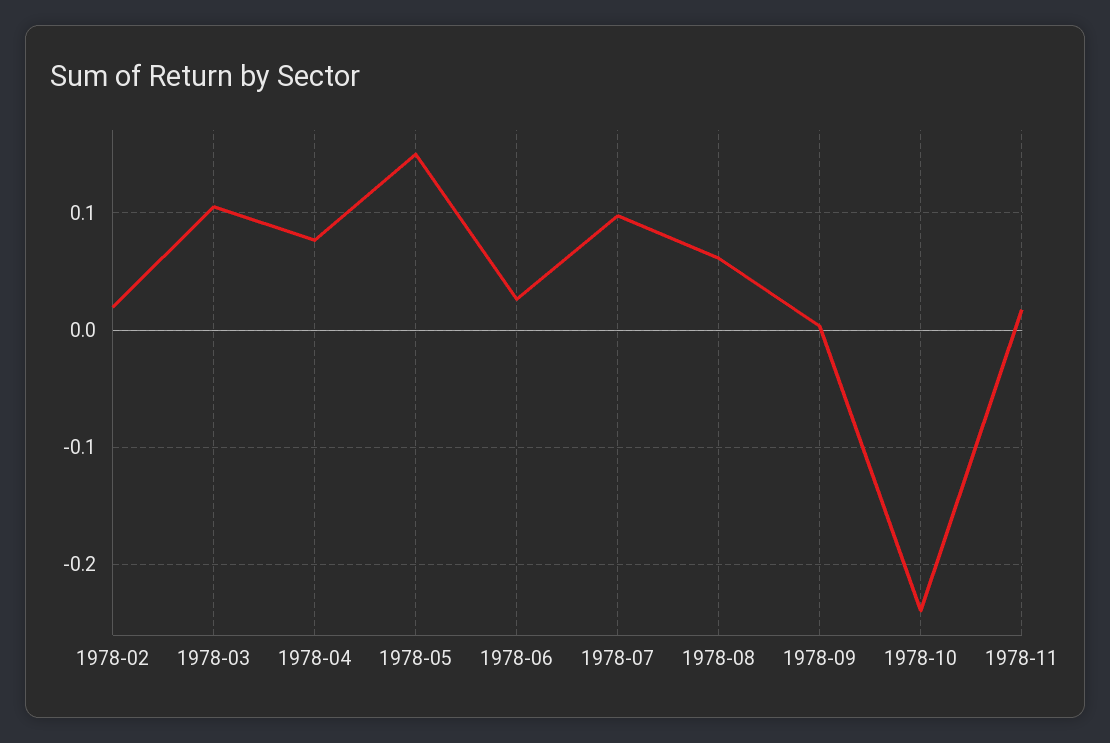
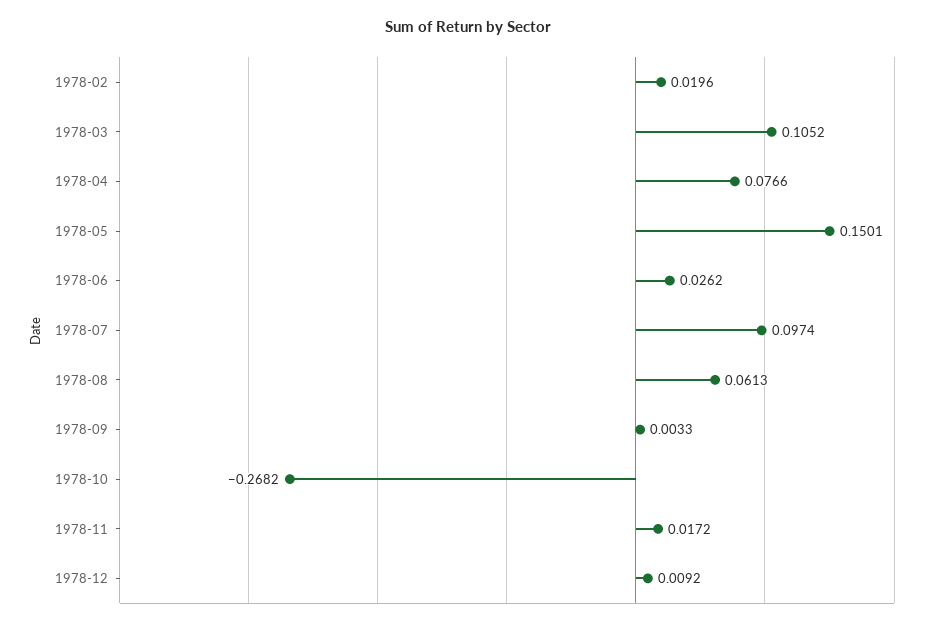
1978-10: -0.24 -> -0.2682
1978-12: none -> 0.0092

